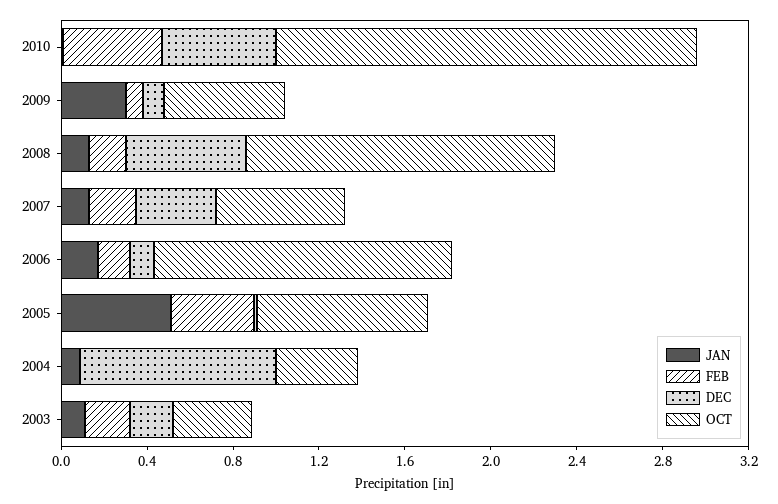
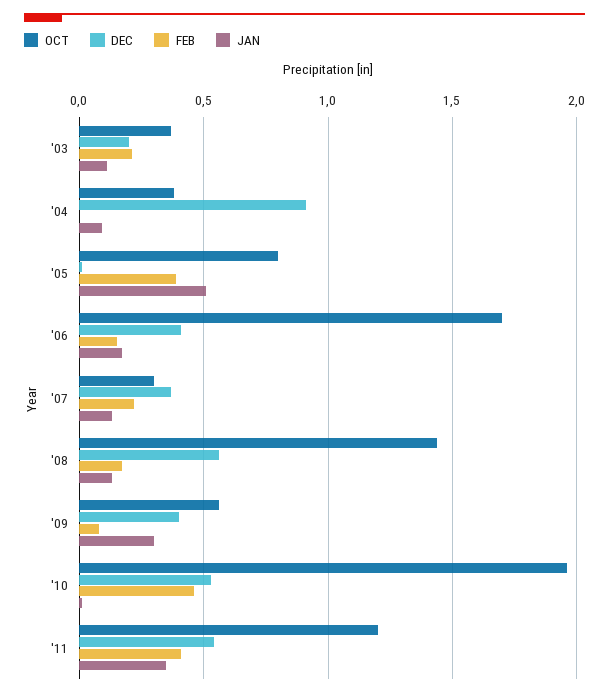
DEC, 2009: 0.1 -> 0.4
OCT, 2007: 0.6 -> 0.3
DEC, 2006: 0.1 -> 0.4
OCT, 2006: 1.4 -> 1.7
OCT, '11: none -> 1.2
DEC, '11: none -> 0.55
FEB, '11: none -> 0.4
JAN, '11: none -> 0.35

